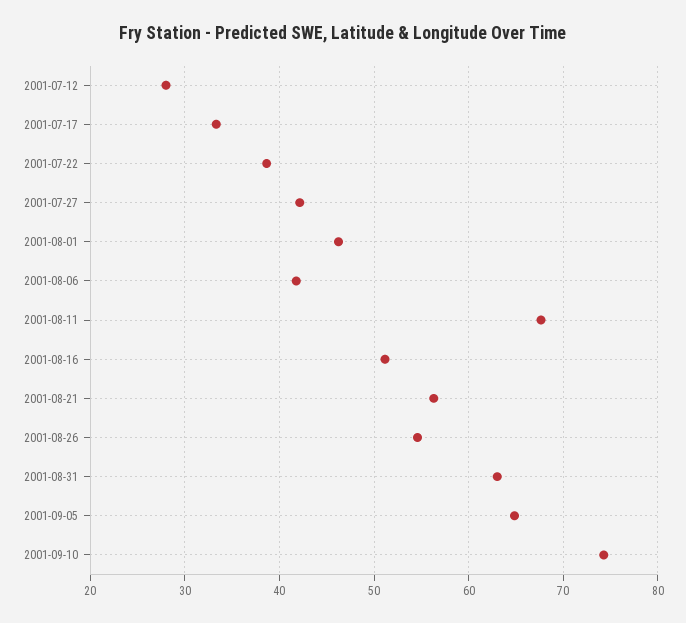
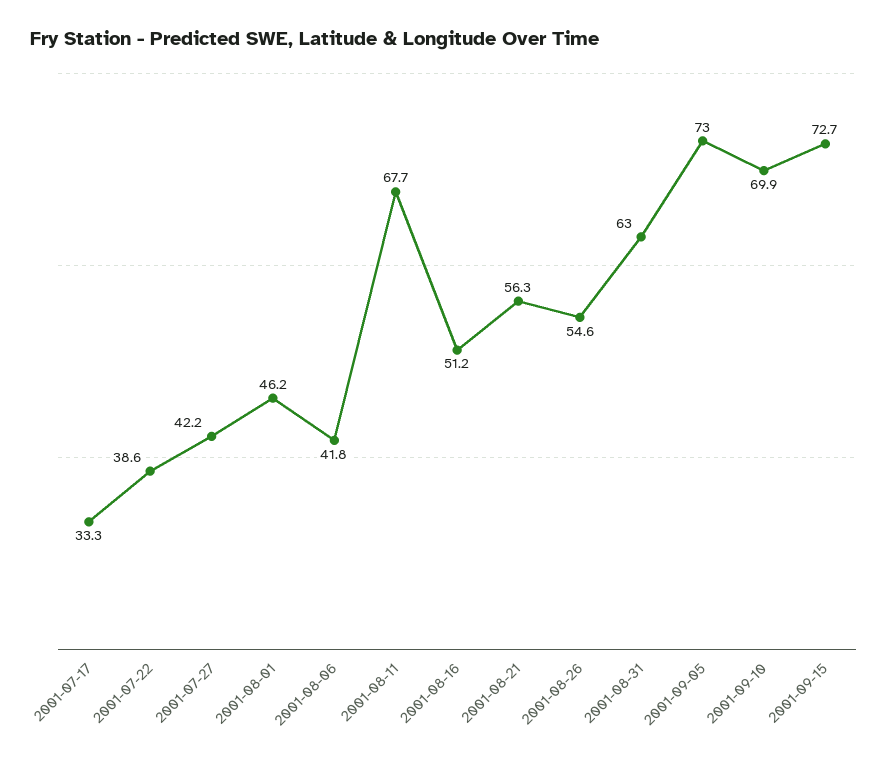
2001-07-12: 28 -> none
2001-09-05: 65 -> 73
2001-09-10: 74 -> 69.9
2001-09-15: none -> 72.7

